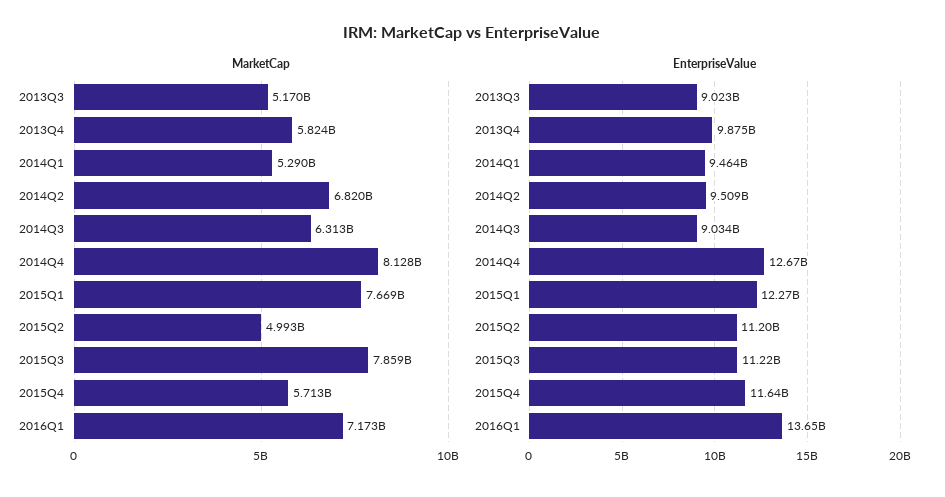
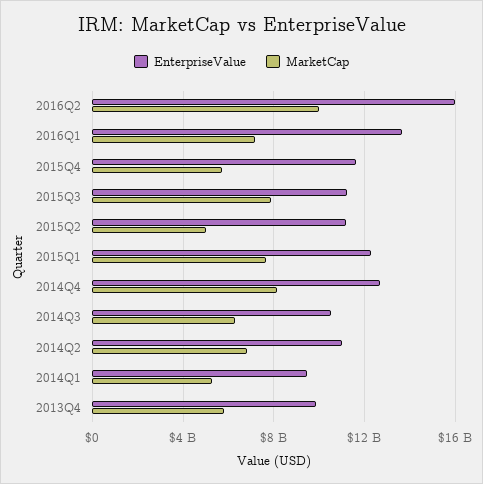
MarketCap, 2013Q3: 5170000000 -> none
EnterpriseValue, 2013Q3: 9023000000 -> none
EnterpriseValue, 2014Q2: 9509000000 -> 11000000000
EnterpriseValue, 2014Q3: 9034000000 -> 10500000000
EnterpriseValue, 2016Q2: none -> 16000000000
MarketCap, 2016Q2: none -> 10000000000

